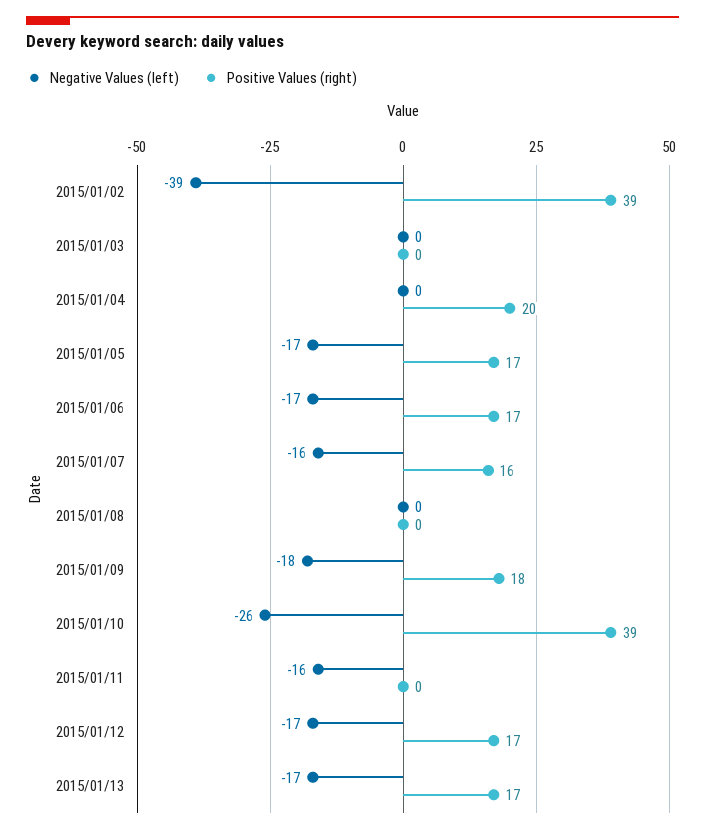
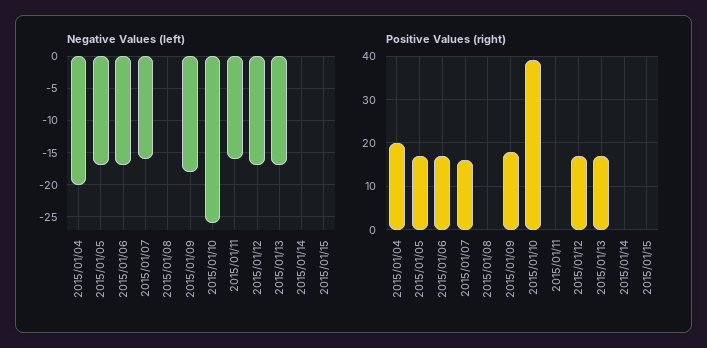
Negative Values (left), 2015/01/02: -39 -> none
Positive Values (right), 2015/01/02: 39 -> none
Negative Values (left), 2015/01/03: 0 -> none
Positive Values (right), 2015/01/03: 0 -> none
Negative Values (left), 2015/01/04: 0 -> -20
Negative Values (left), 2015/01/14: none -> 0
Negative Values (left), 2015/01/15: none -> 0
Positive Values (right), 2015/01/14: none -> 0
Positive Values (right), 2015/01/15: none -> 0

